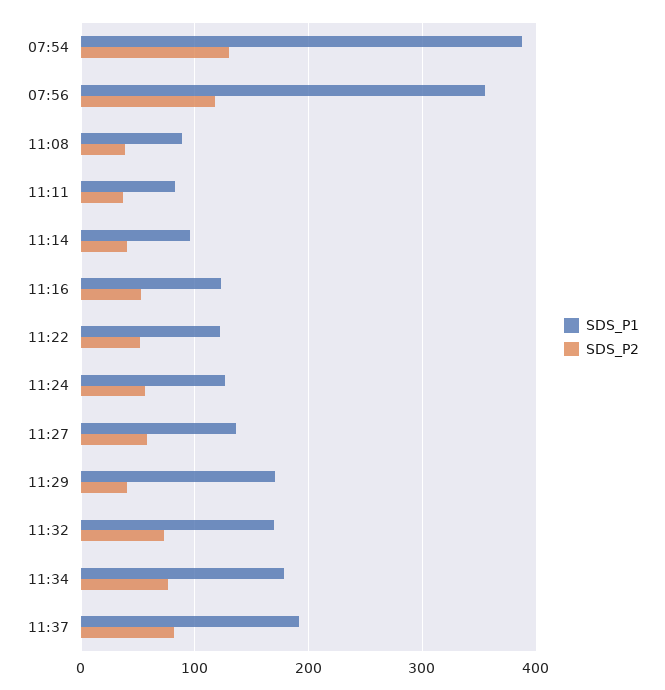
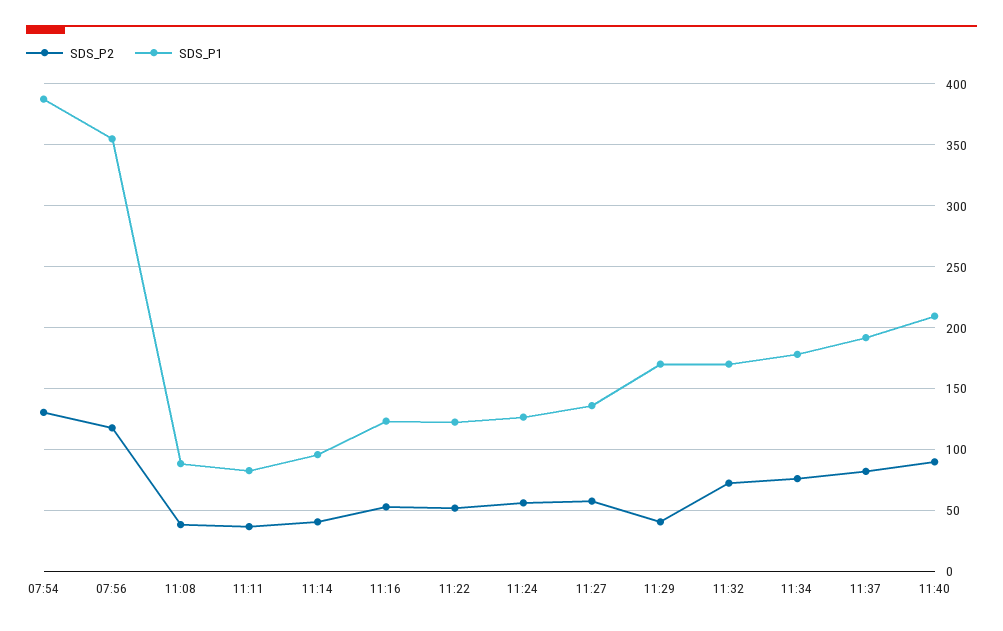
SDS_P2, 11:40: none -> 90
SDS_P1, 11:40: none -> 210

